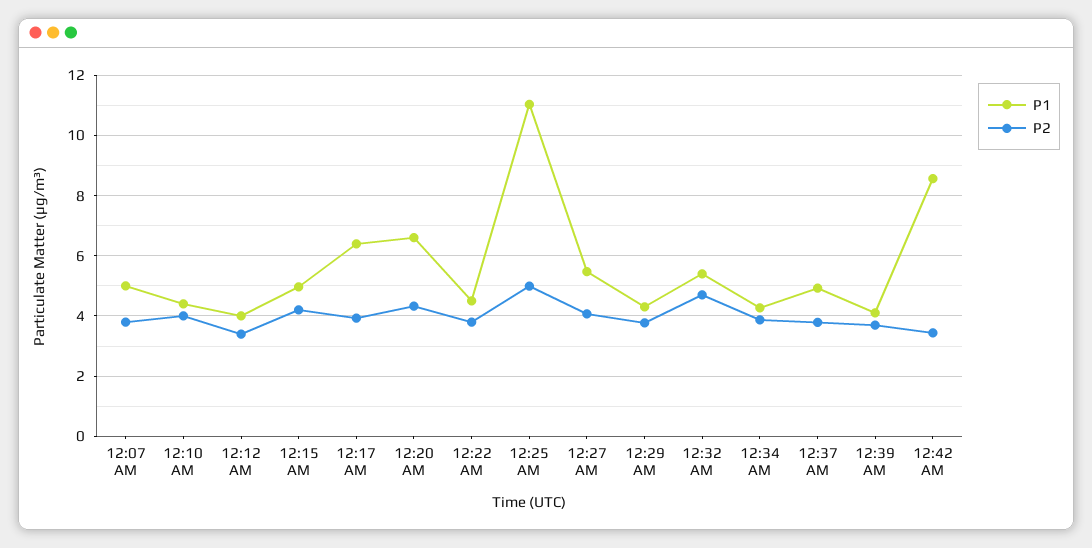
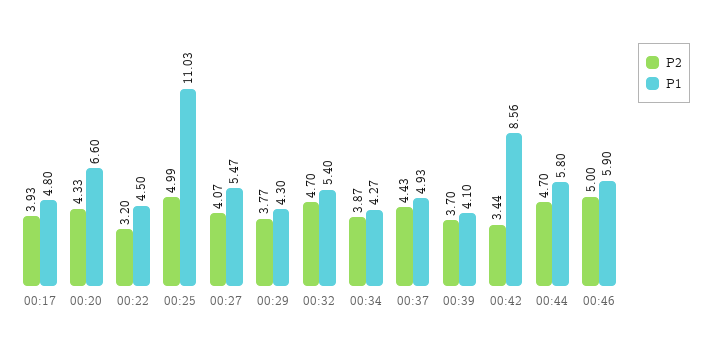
P1, 12:07 AM: 5 -> none
P2, 12:07 AM: 3.8 -> none
P1, 12:10 AM: 4.4 -> none
P2, 12:10 AM: 4 -> none
P1, 12:12 AM: 4 -> none
P2, 12:12 AM: 3.4 -> none
P1, 12:15 AM: 5 -> none
P2, 12:15 AM: 4.2 -> none
P1, 12:17 AM: 6.4 -> 4.8
P2, 12:22 AM: 3.8 -> 3.2
P2, 12:37 AM: 3.8 -> 4.43
P2, 00:44: none -> 4.7
P1, 00:44: none -> 5.8
P2, 00:46: none -> 5
P1, 00:46: none -> 5.9

